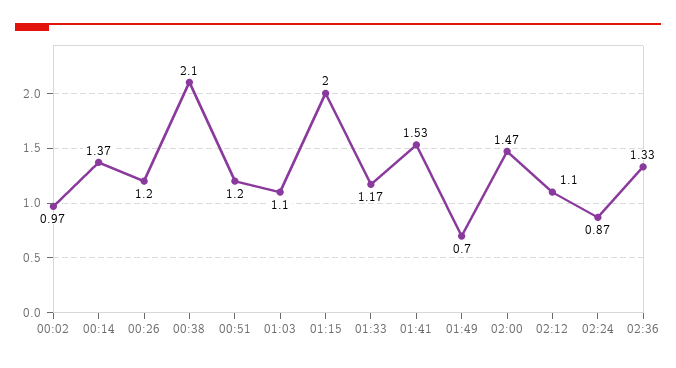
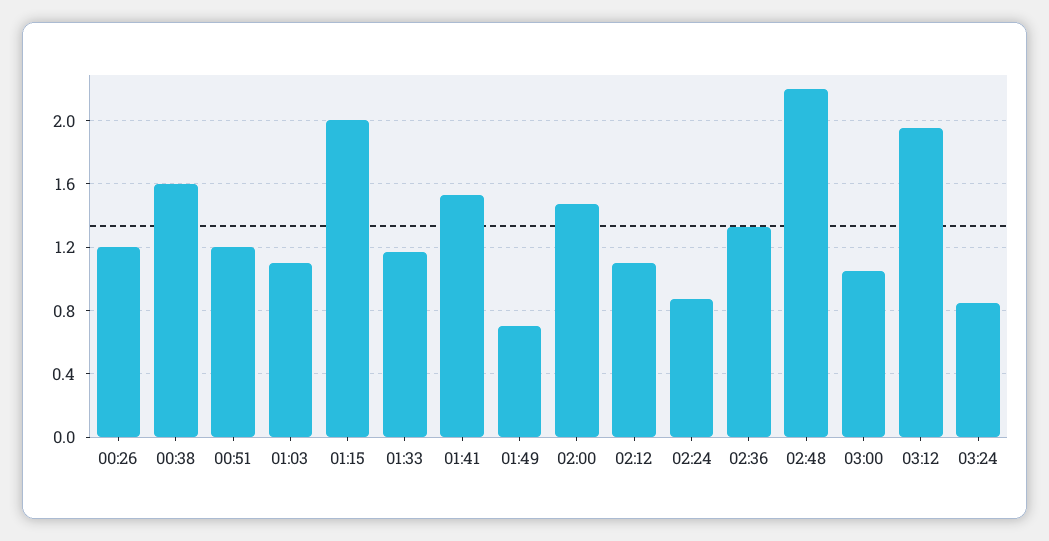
00:02: 0.97 -> none
00:14: 1.37 -> none
00:38: 2.1 -> 1.6
02:48: none -> 2.2
03:00: none -> 1.05
03:12: none -> 1.95
03:24: none -> 0.85

